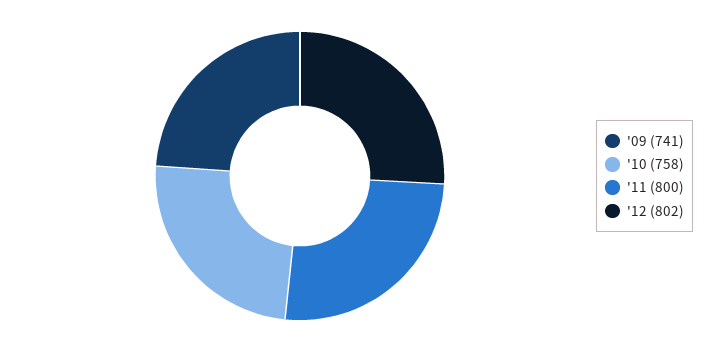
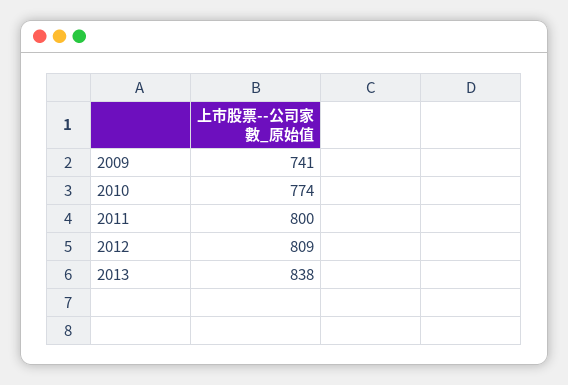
'10: 758 -> 774
'12: 802 -> 809
2013: none -> 838

